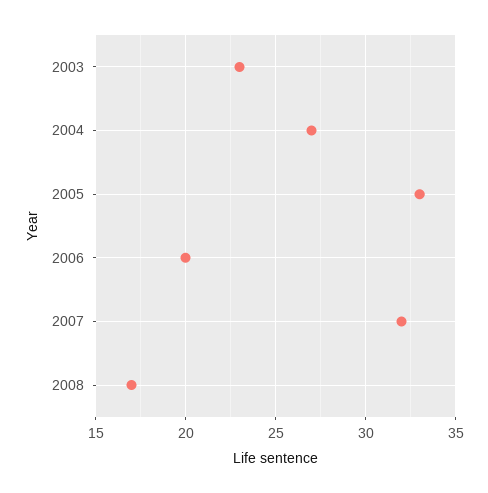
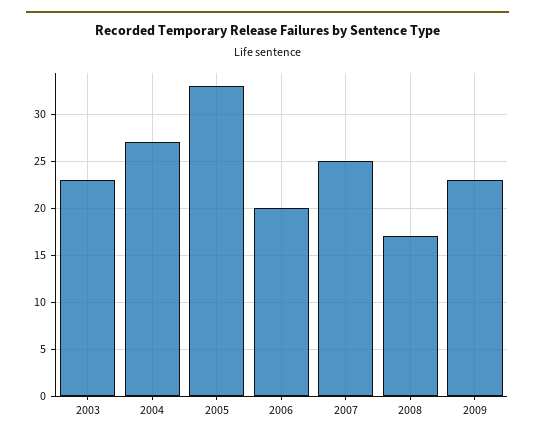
2007: 32 -> 25
2009: none -> 23

